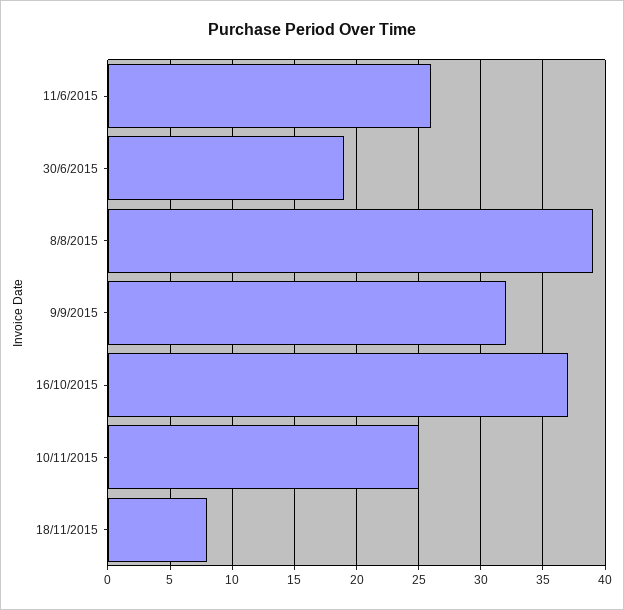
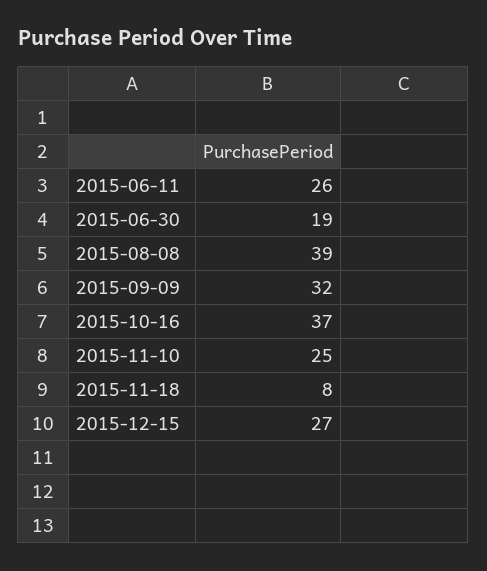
2015-12-15: none -> 27

